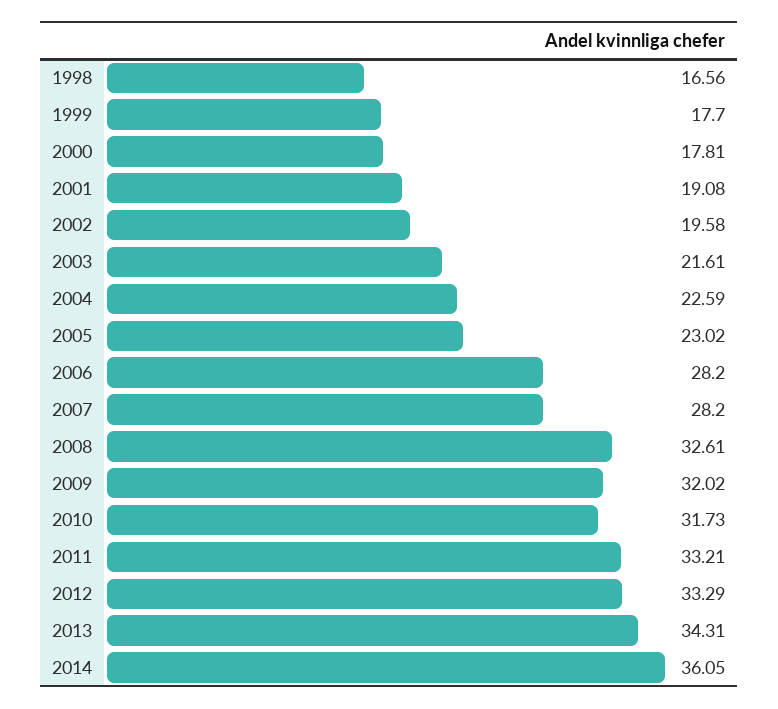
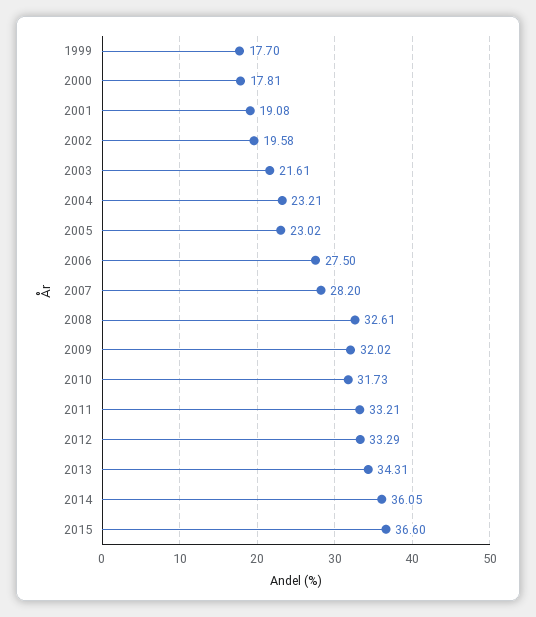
1998: 16.56 -> none
2004: 22.59 -> 23.21
2006: 28.2 -> 27.5
2015: none -> 36.6

